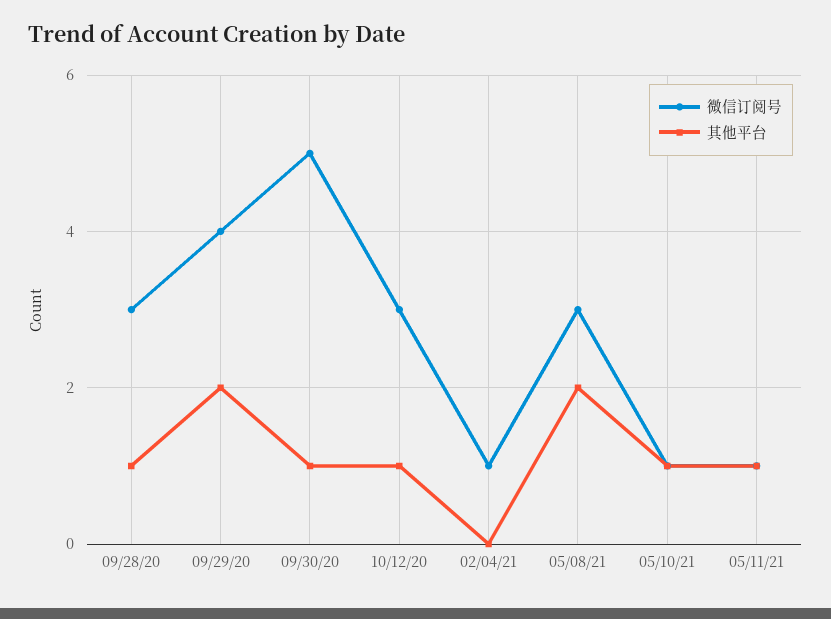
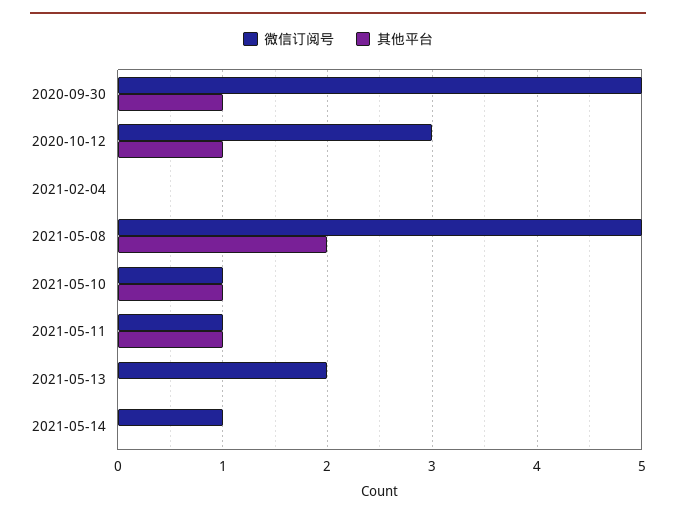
微信订阅号, 09/28/20: 3 -> none
其他平台, 09/28/20: 1 -> none
微信订阅号, 09/29/20: 4 -> none
其他平台, 09/29/20: 2 -> none
微信订阅号, 02/04/21: 1 -> 0
微信订阅号, 05/08/21: 3 -> 5
微信订阅号, 2021-05-13: none -> 2
其他平台, 2021-05-13: none -> 0
微信订阅号, 2021-05-14: none -> 1
其他平台, 2021-05-14: none -> 0

